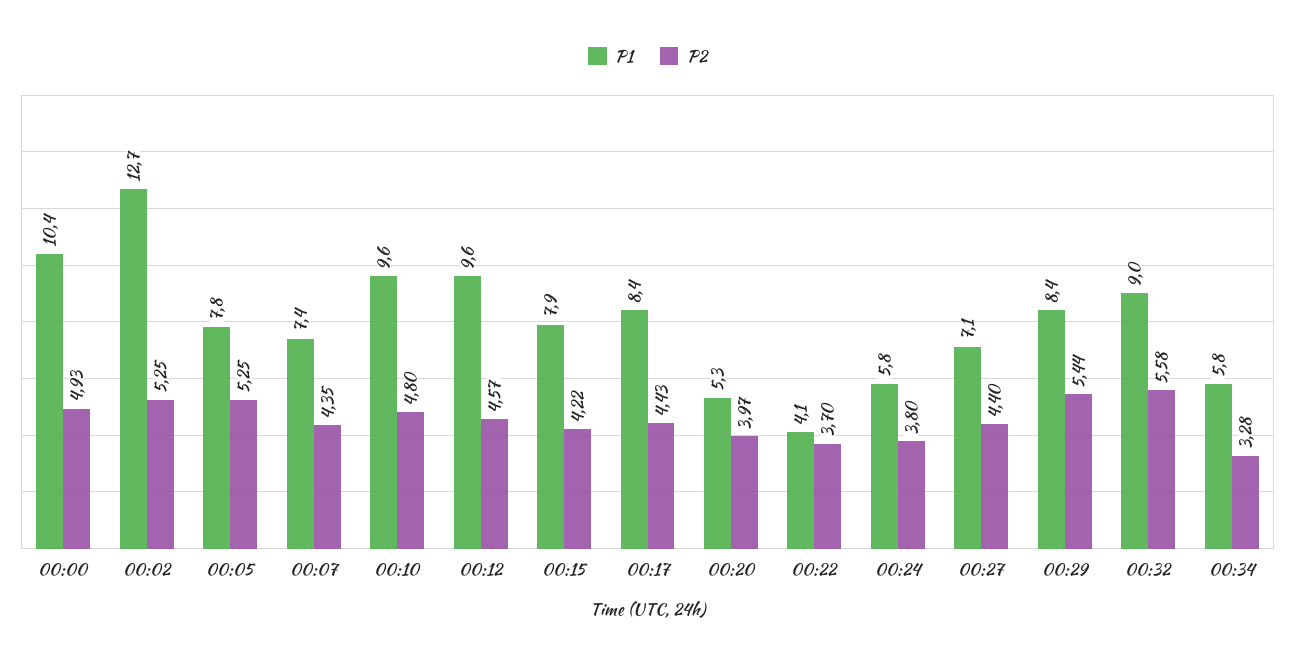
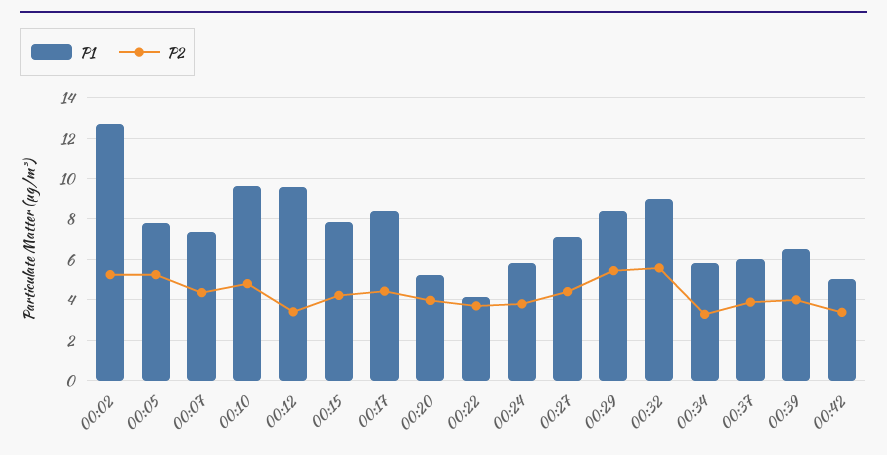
P1, 00:00: 10.4 -> none
P2, 00:00: 4.93 -> none
P2, 00:12: 4.57 -> 3.5
P1, 00:37: none -> 6
P2, 00:37: none -> 4
P1, 00:39: none -> 6.5
P2, 00:39: none -> 4
P1, 00:42: none -> 5
P2, 00:42: none -> 3.5

